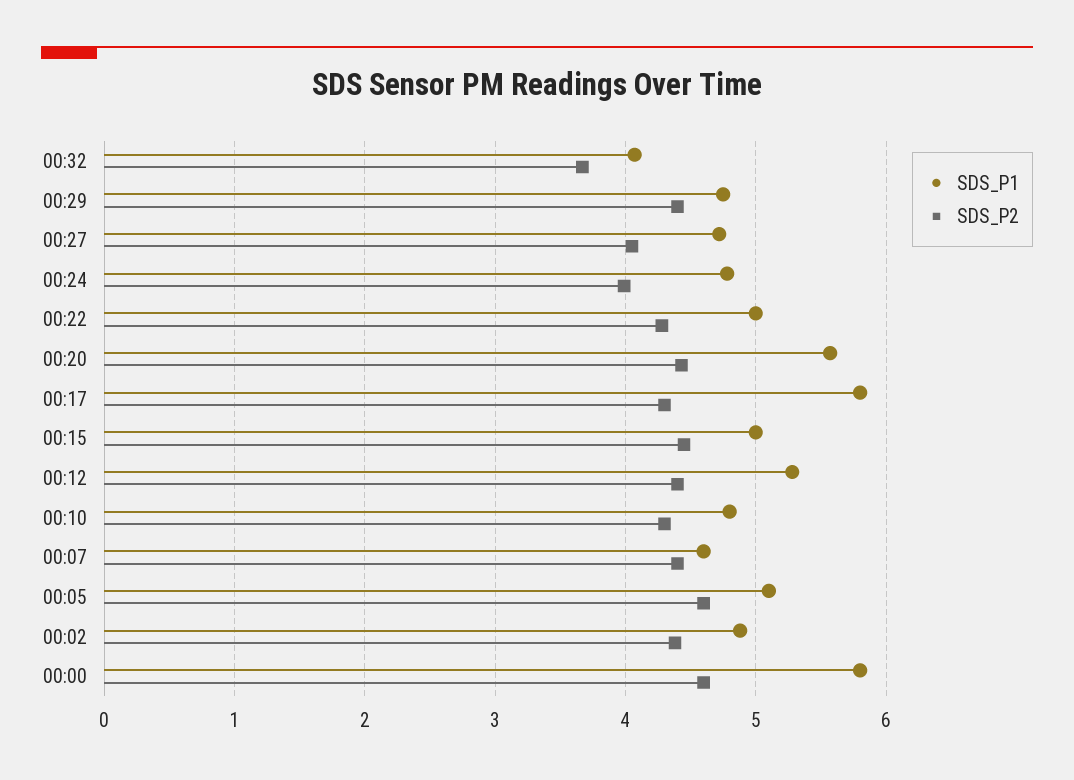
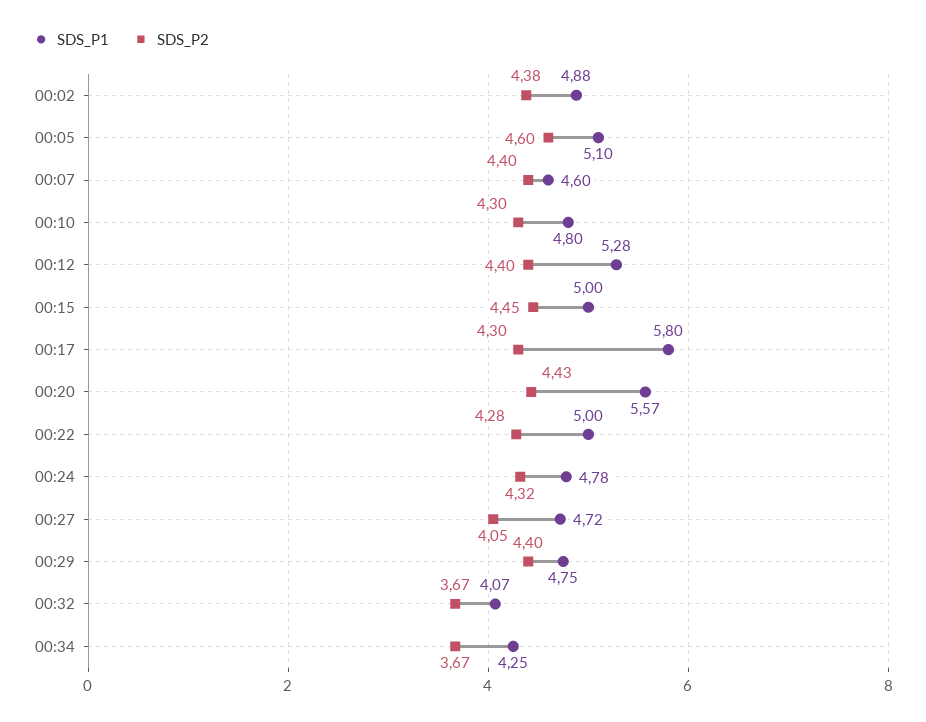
SDS_P2, 00:24: 4 -> 4.32
SDS_P1, 00:00: 5.8 -> none
SDS_P2, 00:00: 4.6 -> none
SDS_P1, 00:34: none -> 4.25
SDS_P2, 00:34: none -> 3.67

